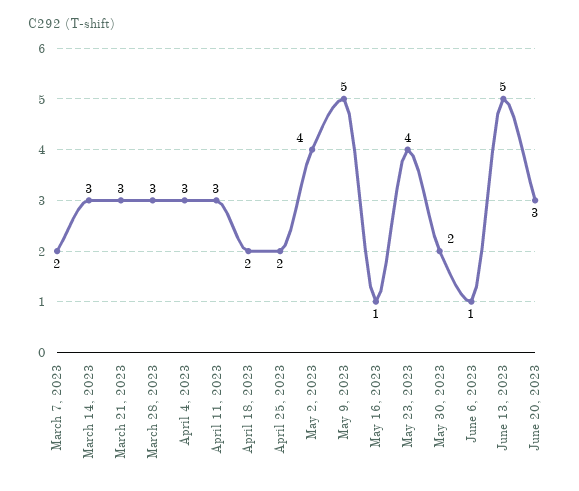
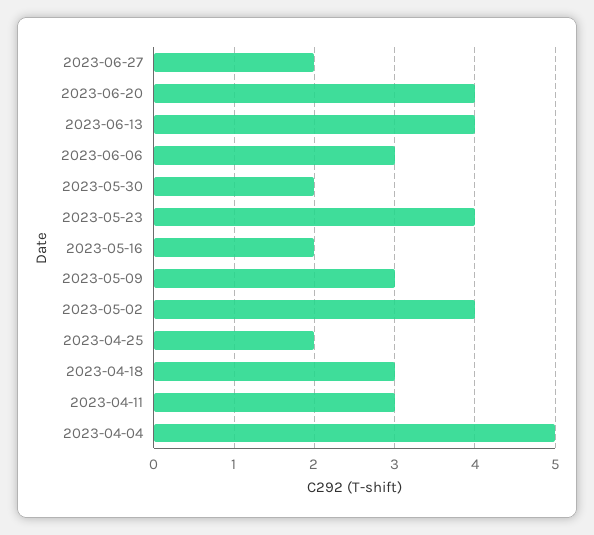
March 7, 2023: 2 -> none
March 14, 2023: 3 -> none
March 21, 2023: 3 -> none
March 28, 2023: 3 -> none
April 4, 2023: 3 -> 5
April 18, 2023: 2 -> 3
May 9, 2023: 5 -> 3
May 16, 2023: 1 -> 2
June 6, 2023: 1 -> 3
June 13, 2023: 5 -> 4
June 20, 2023: 3 -> 4
2023-06-27: none -> 2

